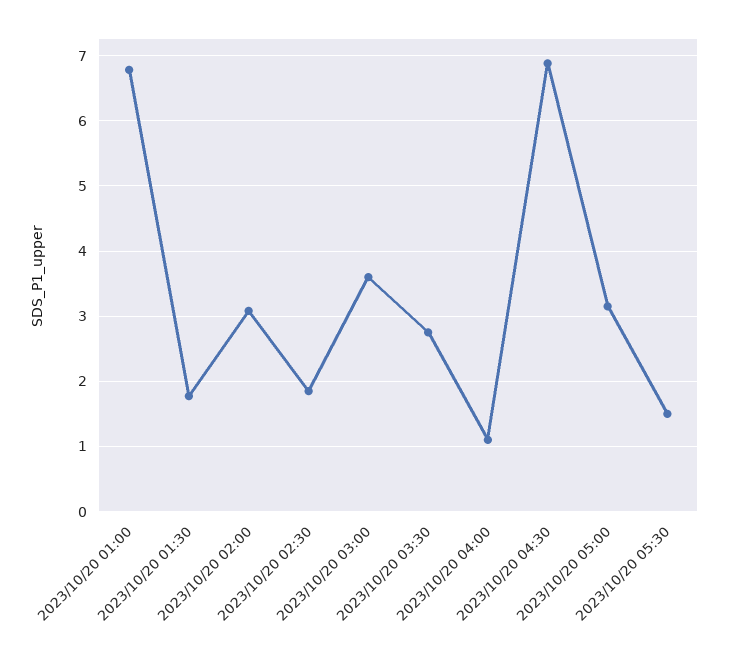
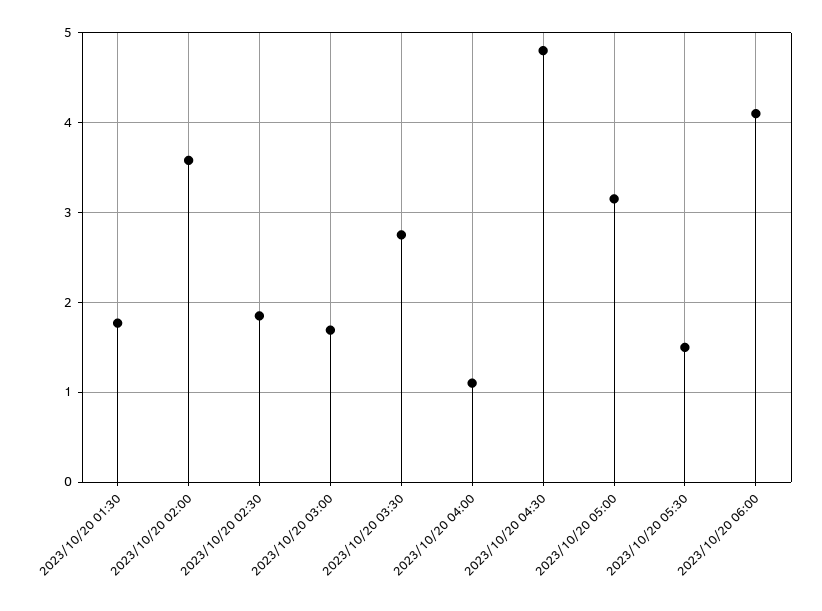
2023/10/20 01:00: 6.8 -> none
2023/10/20 02:00: 3.1 -> 3.6
2023/10/20 03:00: 3.6 -> 1.7
2023/10/20 04:30: 6.9 -> 4.8
2023/10/20 06:00: none -> 4.1

